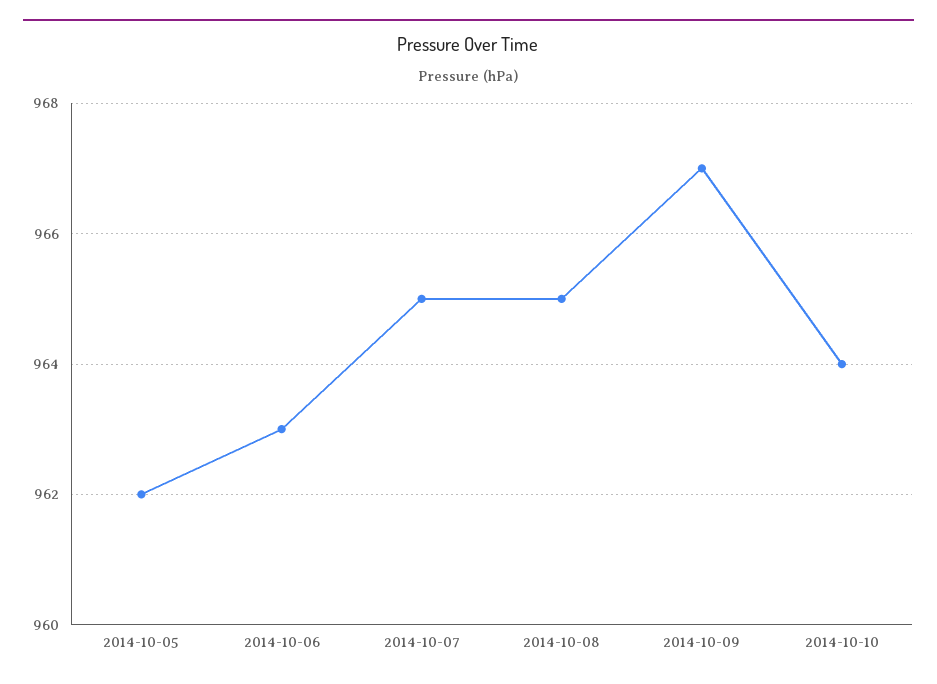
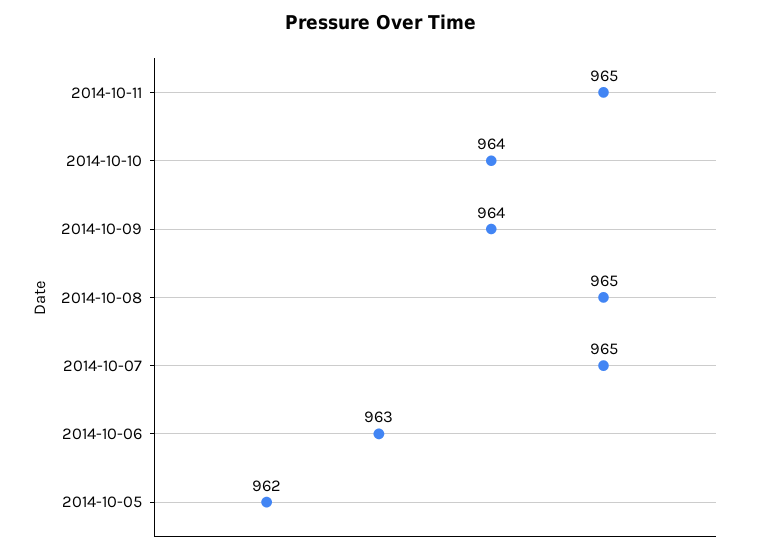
2014-10-09: 967 -> 964
2014-10-11: none -> 965

